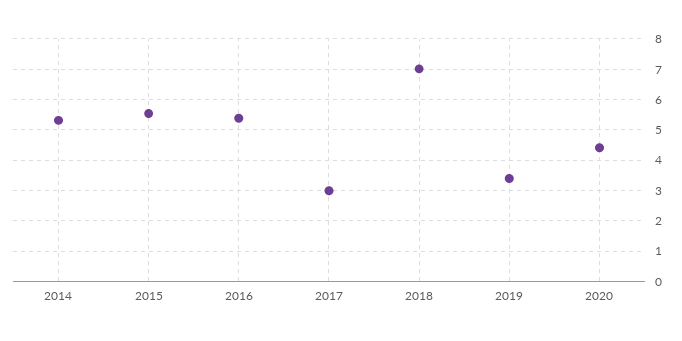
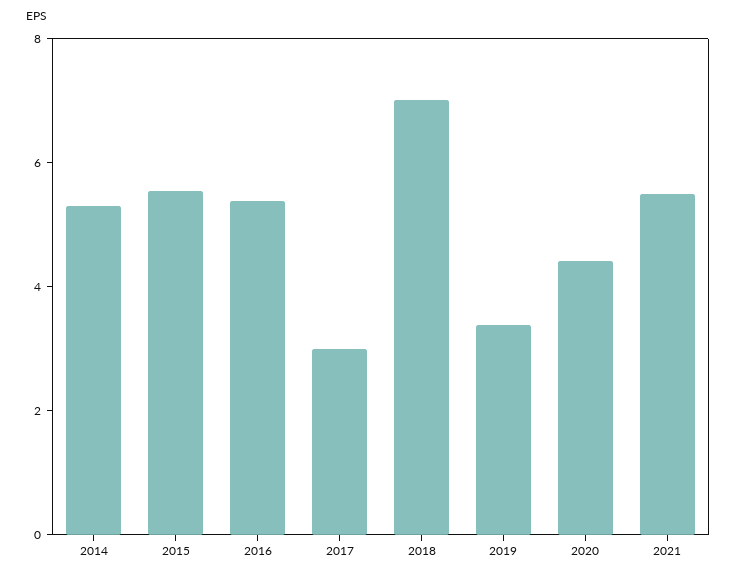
2021: none -> 5.5

